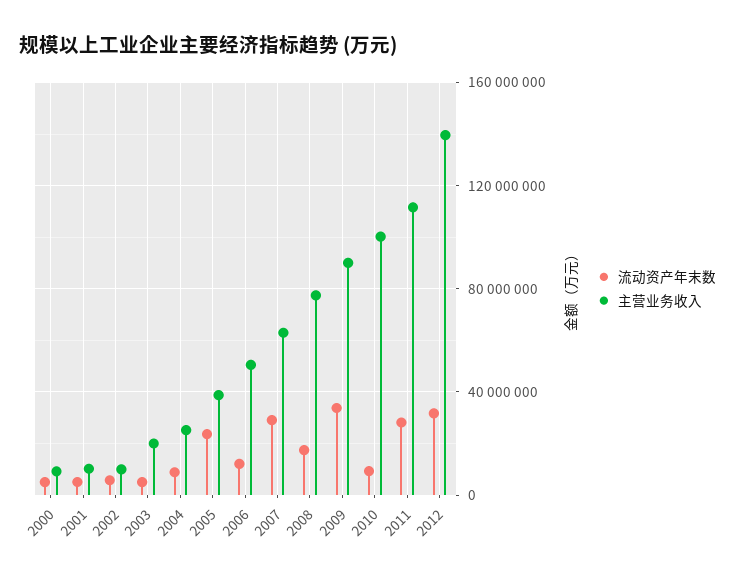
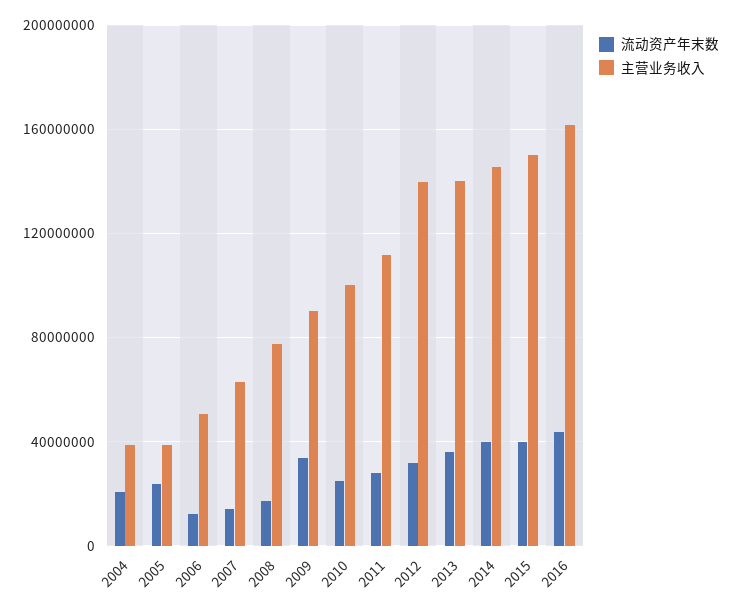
流动资产年末数, 2000: 5000000 -> none
主营业务收入, 2000: 10000000 -> none
流动资产年末数, 2001: 5000000 -> none
主营业务收入, 2001: 10000000 -> none
流动资产年末数, 2002: 5000000 -> none
主营业务收入, 2002: 10000000 -> none
流动资产年末数, 2003: 5000000 -> none
主营业务收入, 2003: 20000000 -> none
流动资产年末数, 2004: 10000000 -> 20000000
主营业务收入, 2004: 25000000 -> 40000000
流动资产年末数, 2007: 30000000 -> 15000000
流动资产年末数, 2010: 10000000 -> 25000000
流动资产年末数, 2013: none -> 35000000
主营业务收入, 2013: none -> 140000000
流动资产年末数, 2014: none -> 40000000
主营业务收入, 2014: none -> 145000000
流动资产年末数, 2015: none -> 40000000
主营业务收入, 2015: none -> 150000000
流动资产年末数, 2016: none -> 45000000
主营业务收入, 2016: none -> 160000000

